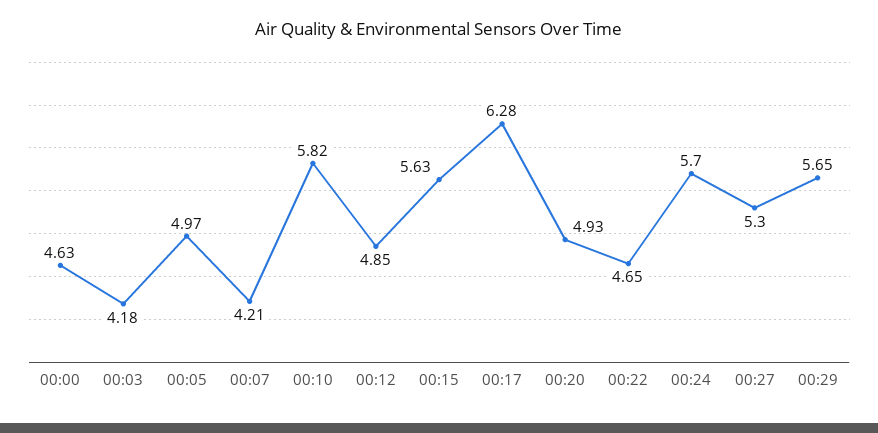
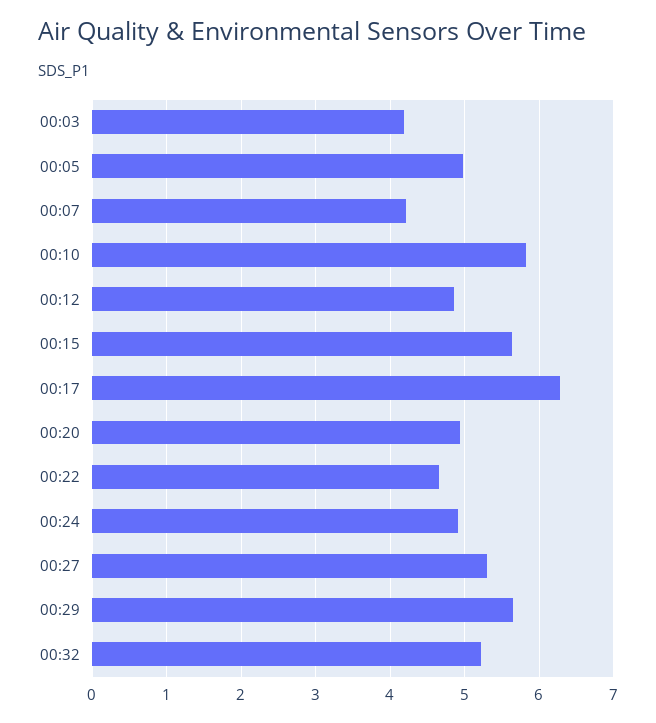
00:00: 4.63 -> none
00:24: 5.7 -> 4.9
00:32: none -> 5.2

